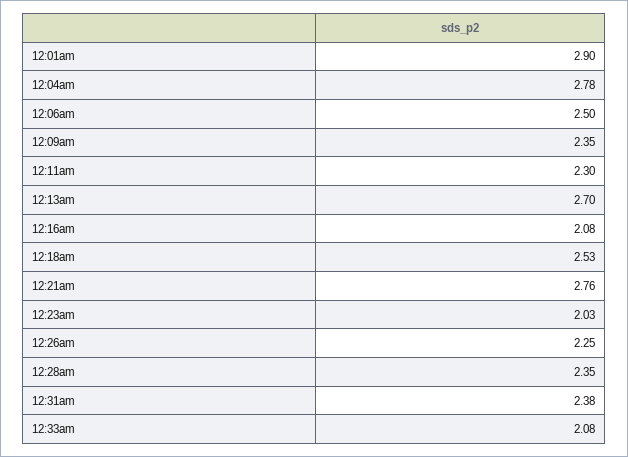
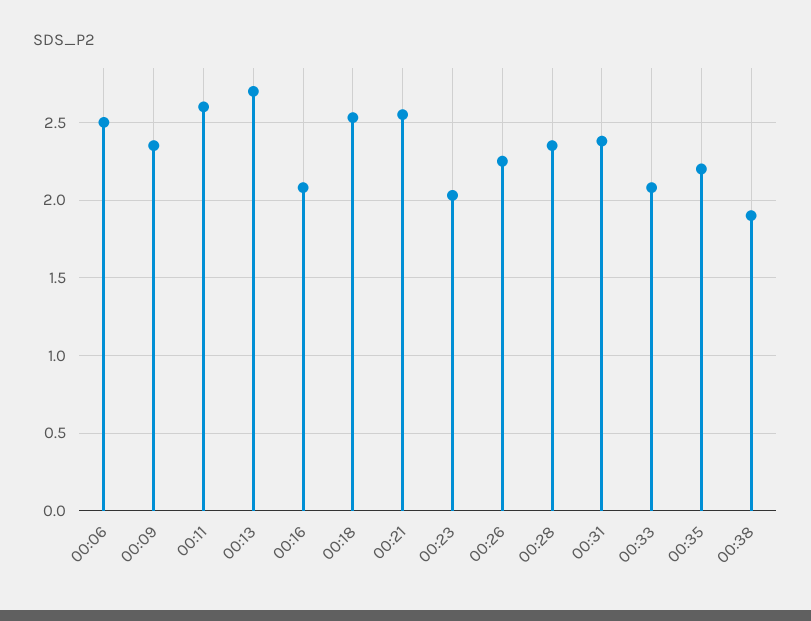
12:01am: 2.9 -> none
12:04am: 2.78 -> none
12:11am: 2.3 -> 2.6
12:21am: 2.76 -> 2.55
00:35: none -> 2.2
00:38: none -> 1.9

